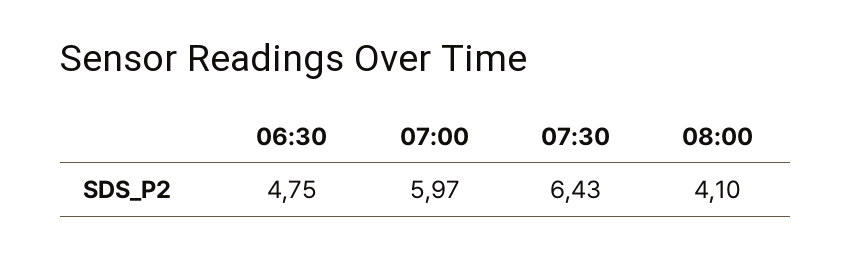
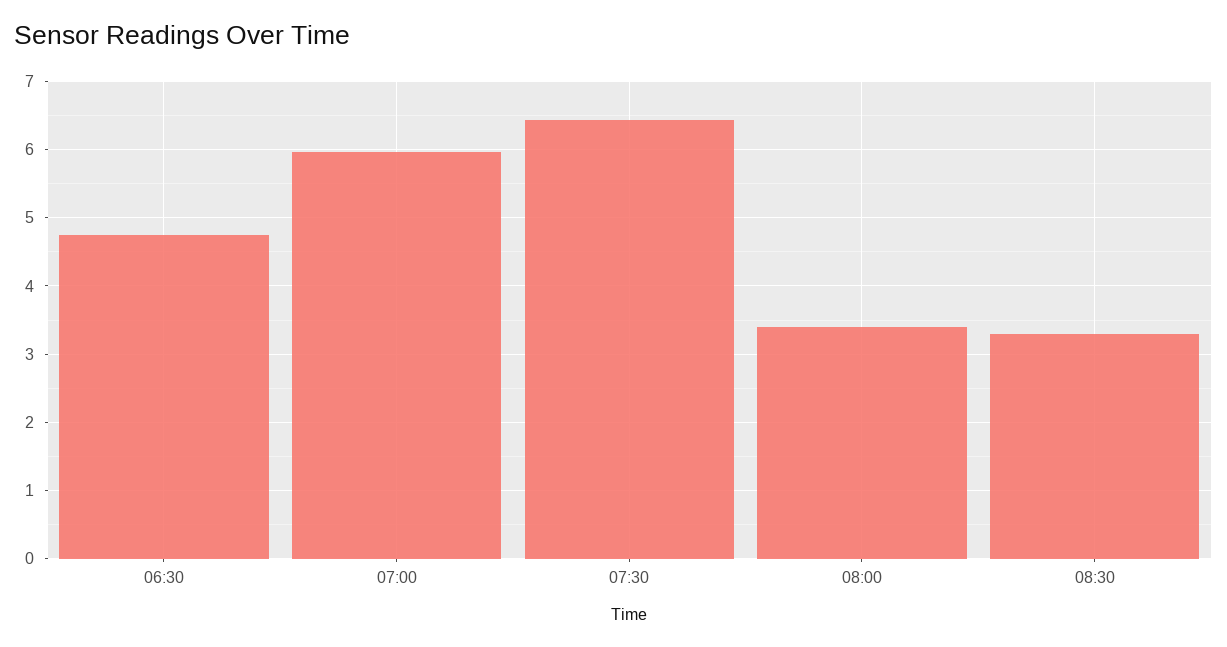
08:00: 4.1 -> 3.4
08:30: none -> 3.3

